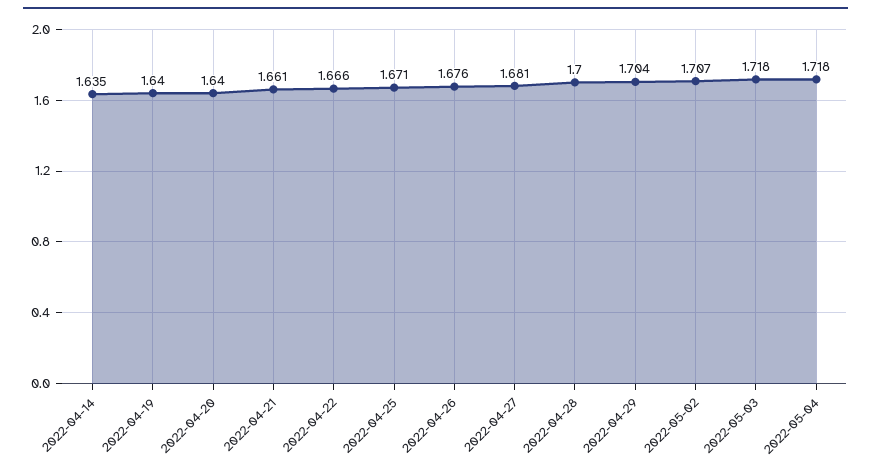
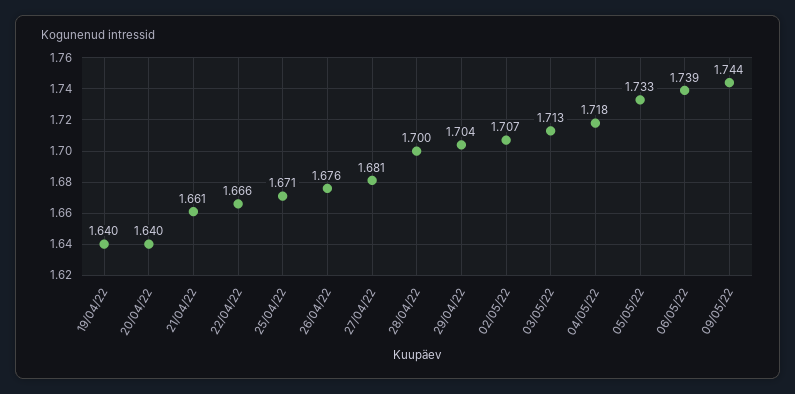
2022-04-14: 1.635 -> none
2022-05-03: 1.718 -> 1.713
05/05/22: none -> 1.733
06/05/22: none -> 1.739
09/05/22: none -> 1.744

